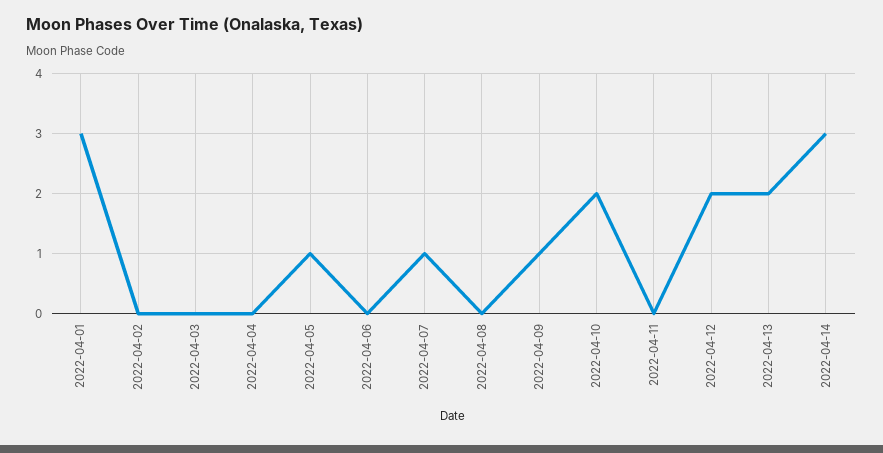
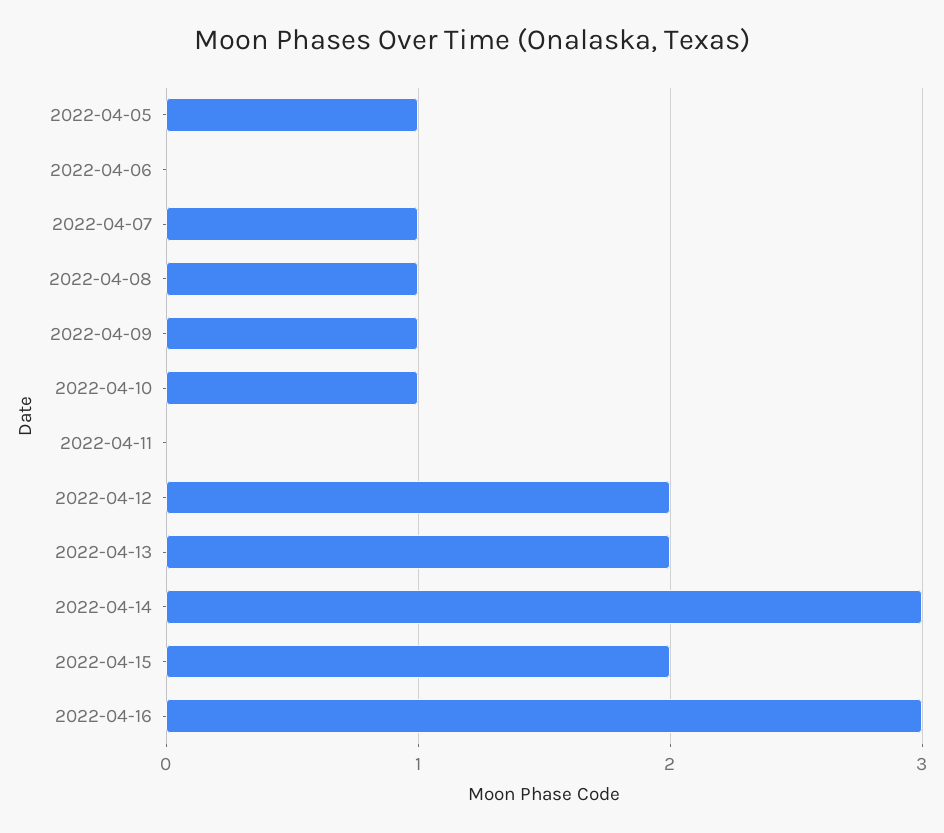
2022-04-01: 3 -> none
2022-04-02: 0 -> none
2022-04-03: 0 -> none
2022-04-04: 0 -> none
2022-04-08: 0 -> 1
2022-04-10: 2 -> 1
2022-04-15: none -> 2
2022-04-16: none -> 3

